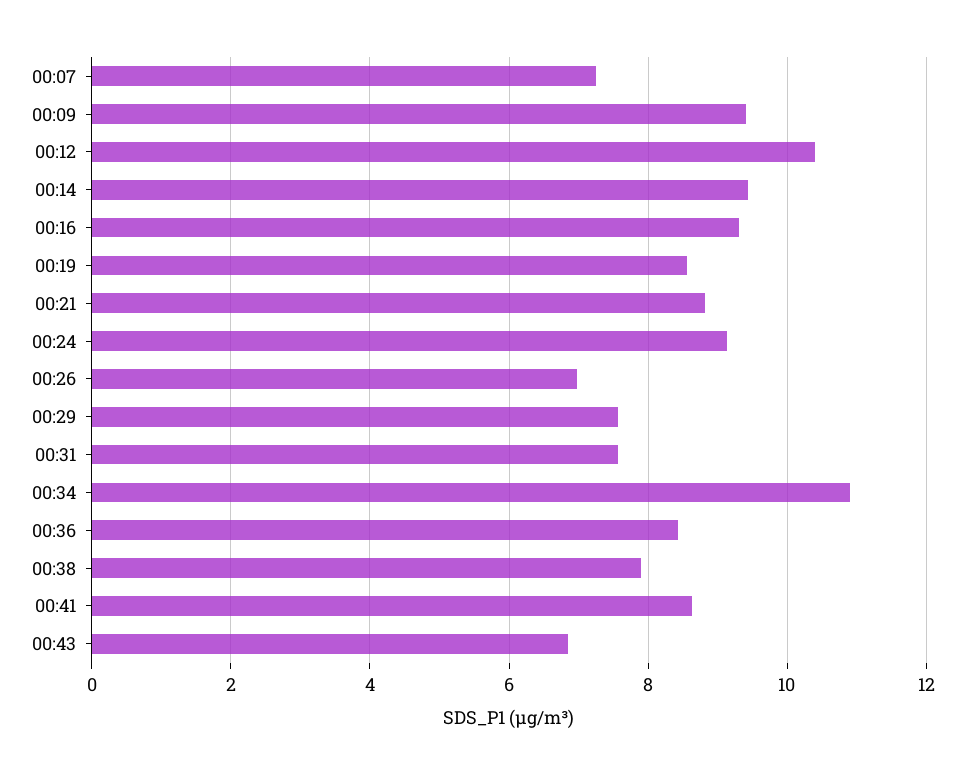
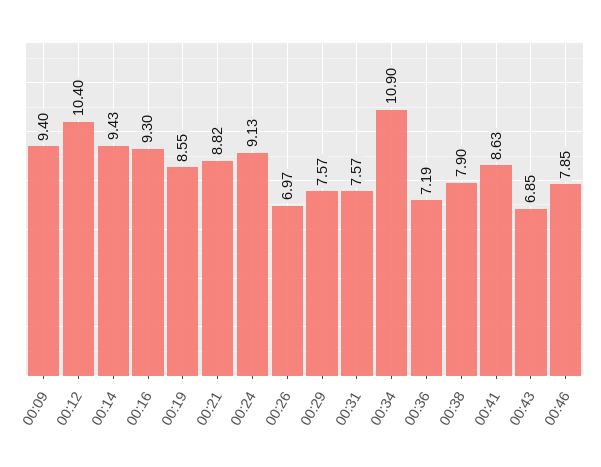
00:07: 7.2 -> none
00:36: 8.4 -> 7.19
00:46: none -> 7.85

